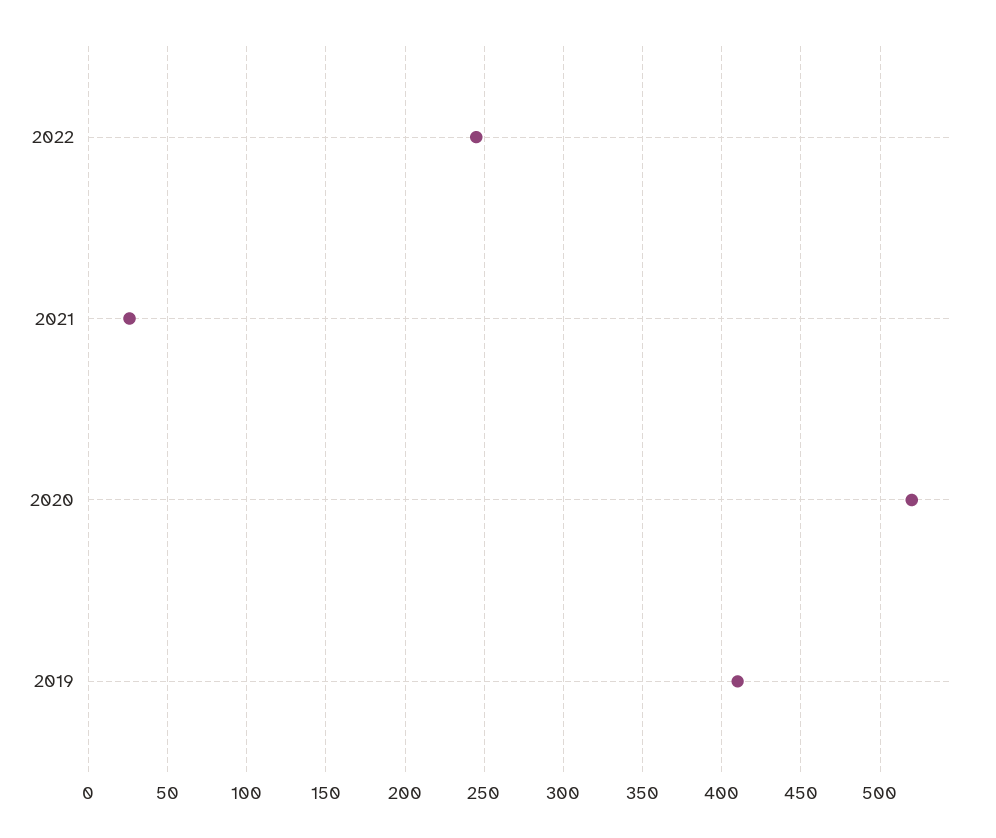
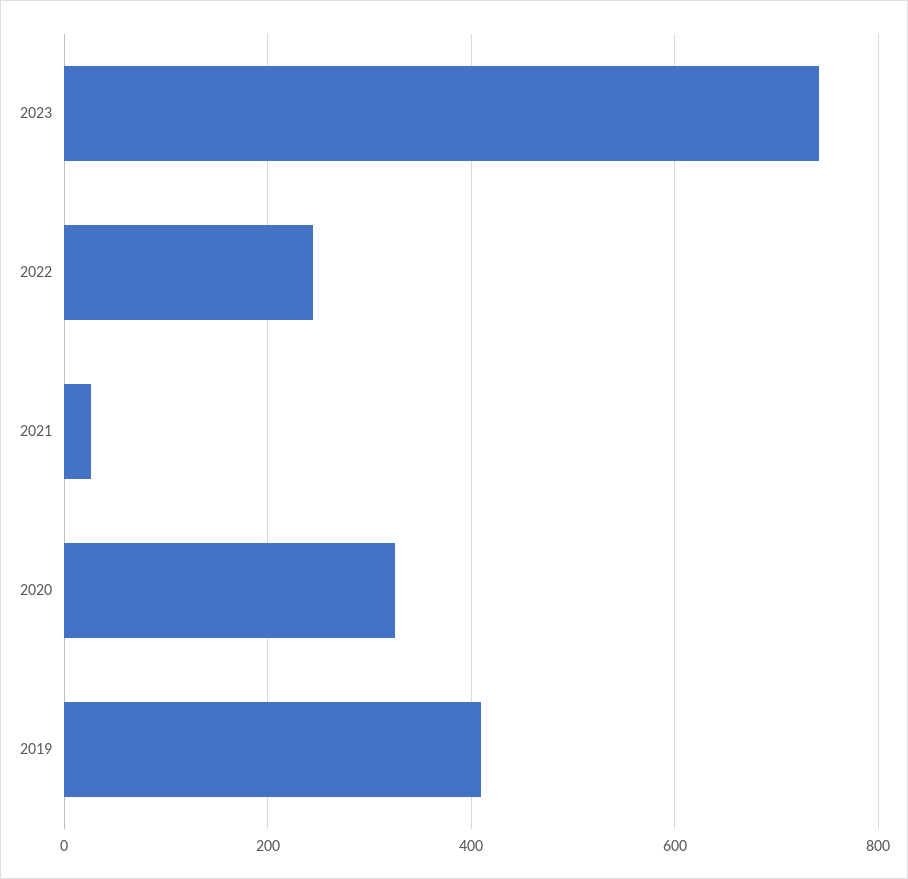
2020: 520 -> 320
2023: none -> 740

